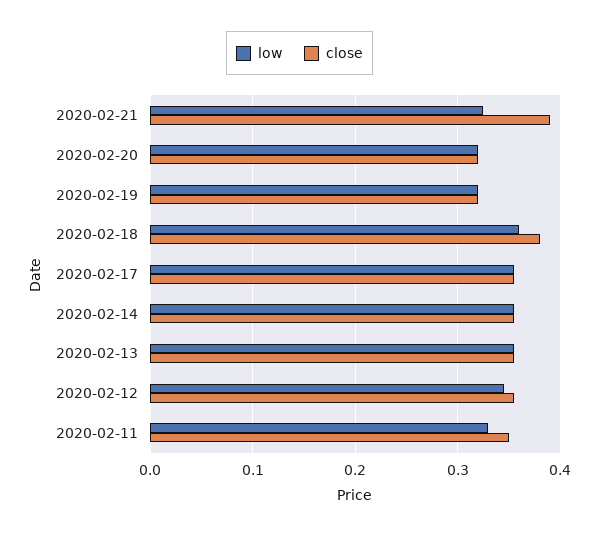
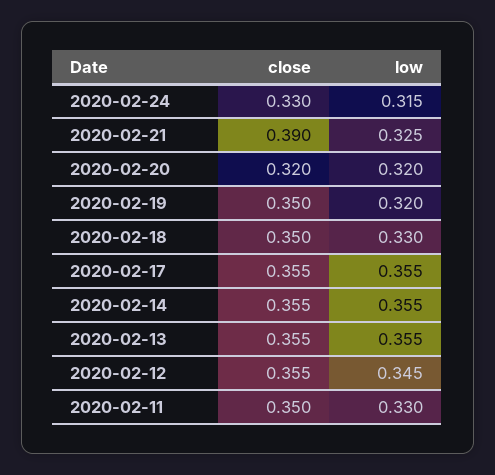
close, 2020-02-19: 0.32 -> 0.35
low, 2020-02-18: 0.36 -> 0.33
close, 2020-02-18: 0.38 -> 0.35
close, 2020-02-24: none -> 0.33
low, 2020-02-24: none -> 0.315

